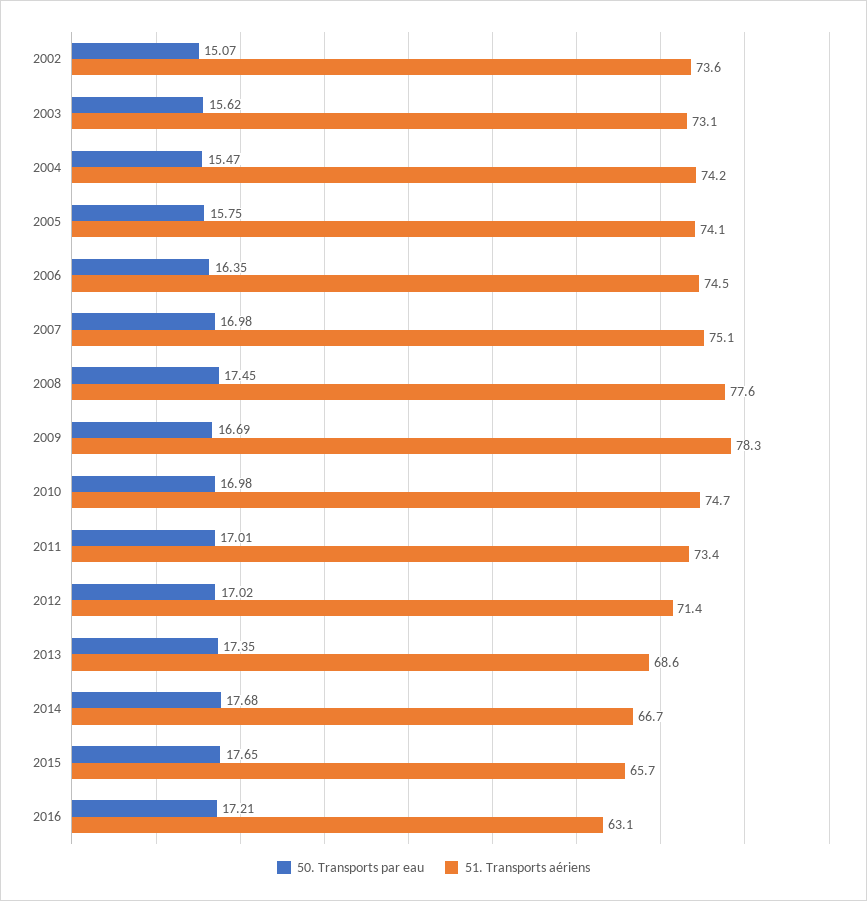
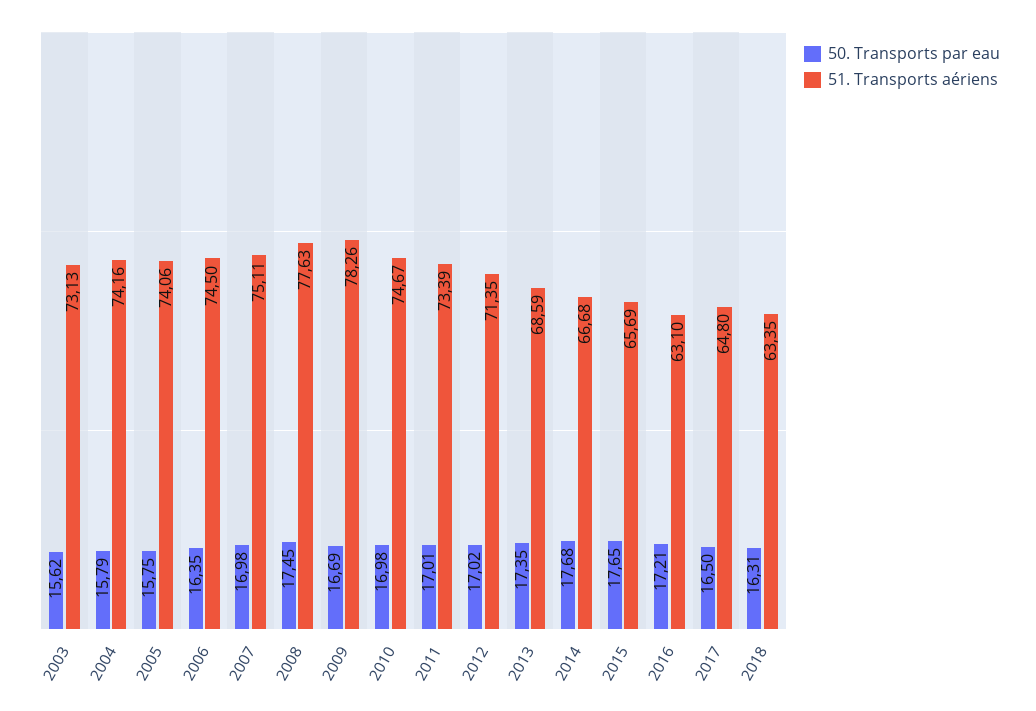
50. Transports par eau, 2002: 15.07 -> none
51. Transports aériens, 2002: 73.6 -> none
50. Transports par eau, 2004: 15.47 -> 15.79
50. Transports par eau, 2017: none -> 16.5
51. Transports aériens, 2017: none -> 64.8
50. Transports par eau, 2018: none -> 16.31
51. Transports aériens, 2018: none -> 63.35

